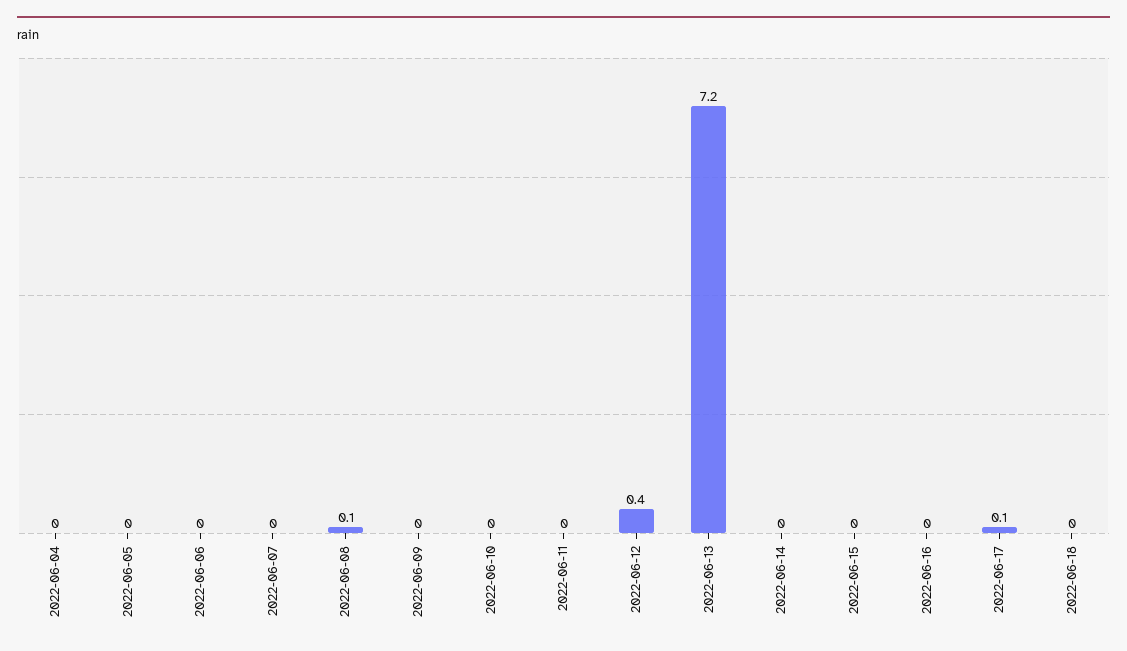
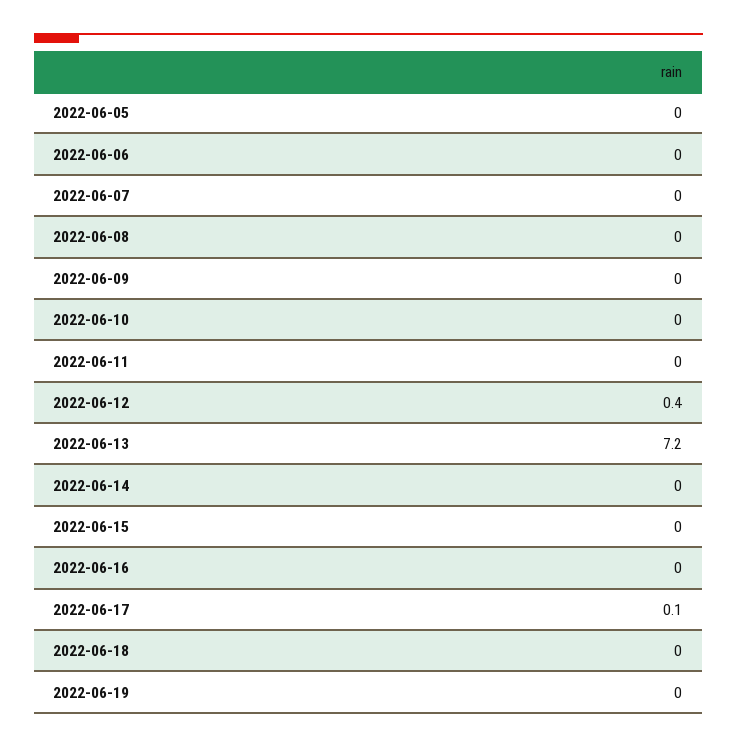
2022-06-04: 0 -> none
2022-06-08: 0.1 -> 0
2022-06-19: none -> 0

